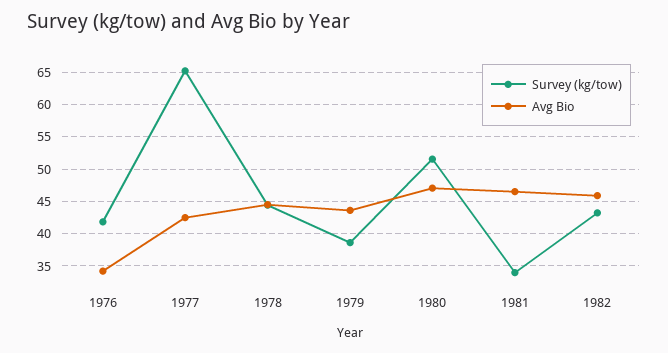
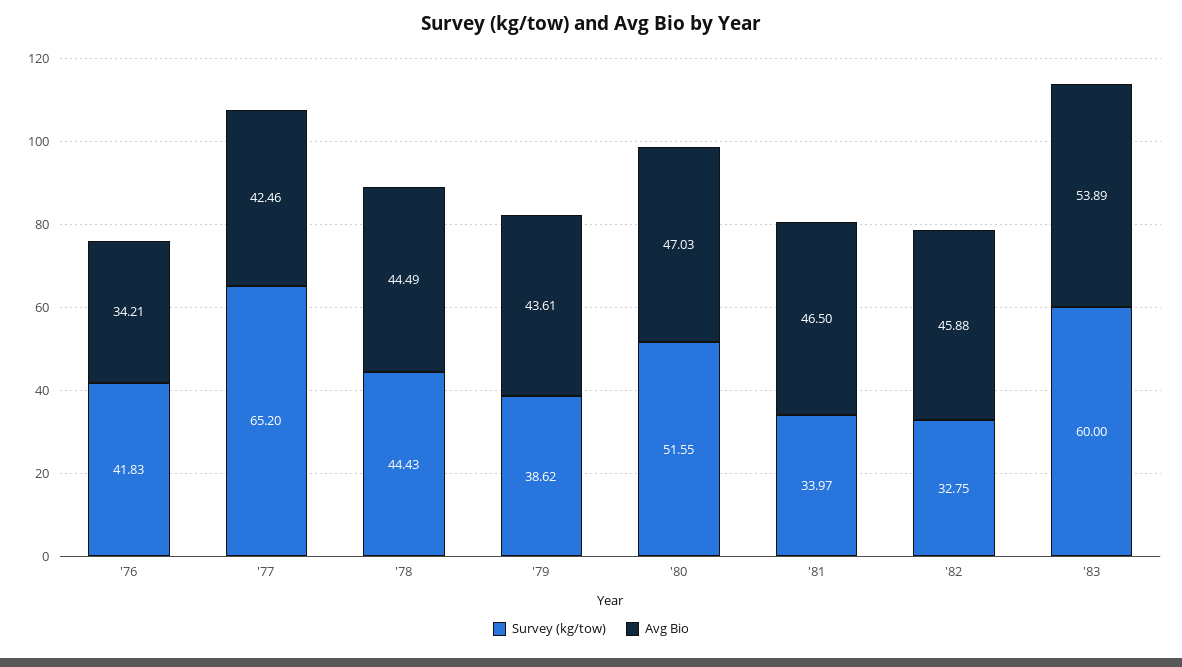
Survey (kg/tow), 1982: 43 -> 32.75
Survey (kg/tow), '83: none -> 60
Avg Bio, '83: none -> 53.89

